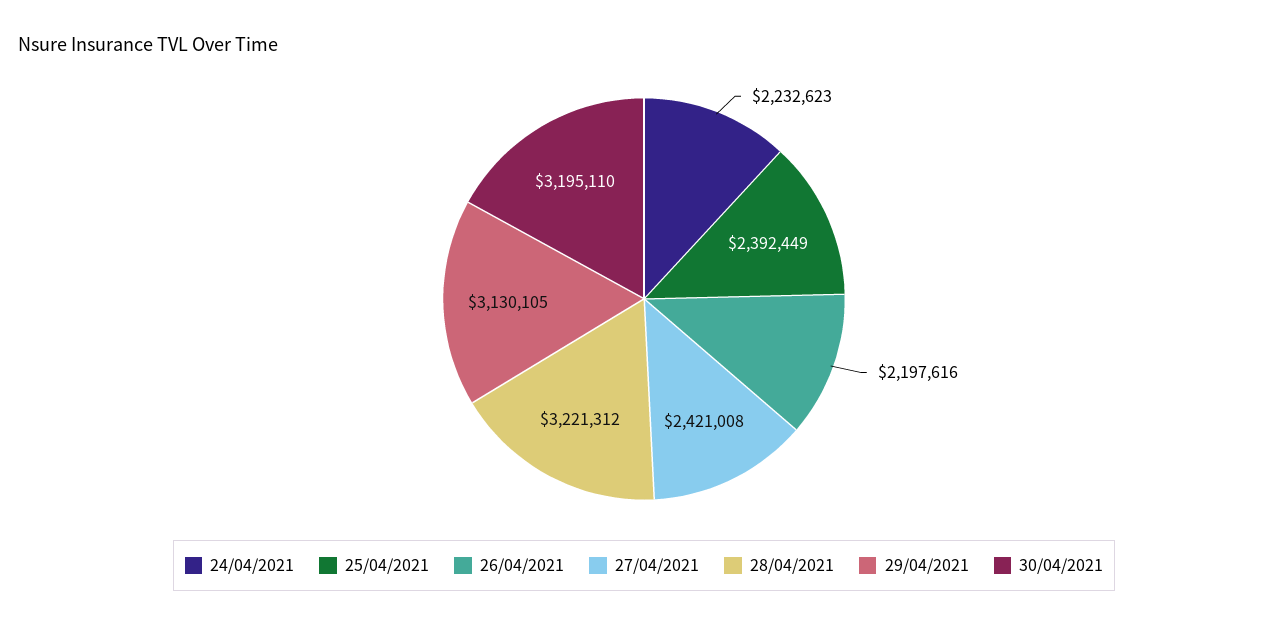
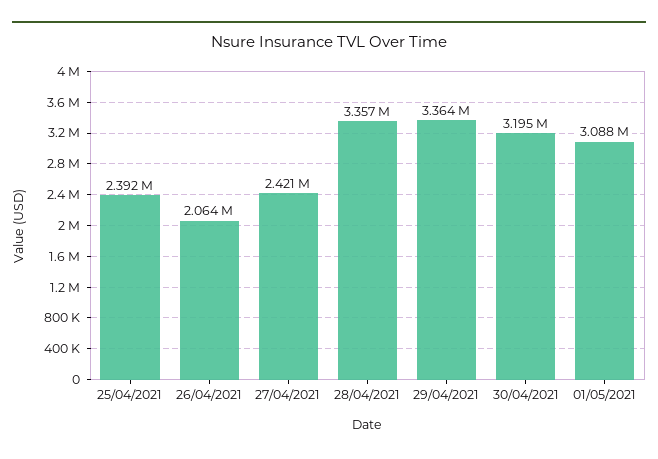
24/04/2021: 2232623 -> none
26/04/2021: 2197616 -> 2064000
28/04/2021: 3221312 -> 3357000
29/04/2021: 3130105 -> 3364000
01/05/2021: none -> 3088000

